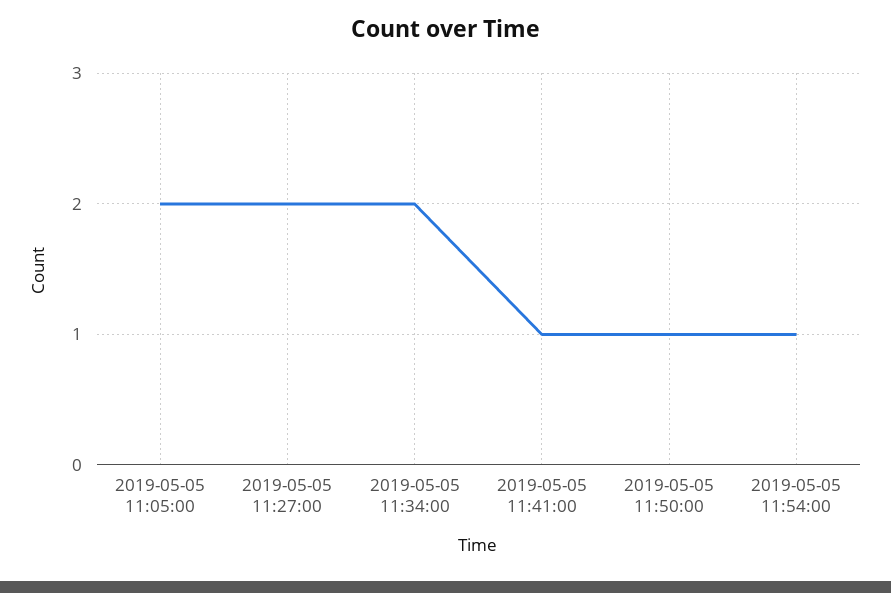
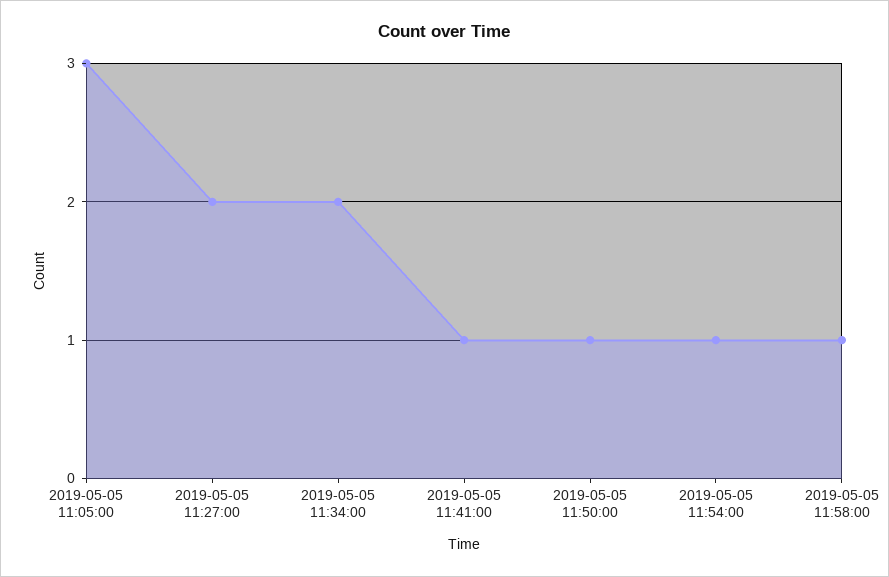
2019-05-05 11:05:00: 2 -> 3
2019-05-05 11:58:00: none -> 1

